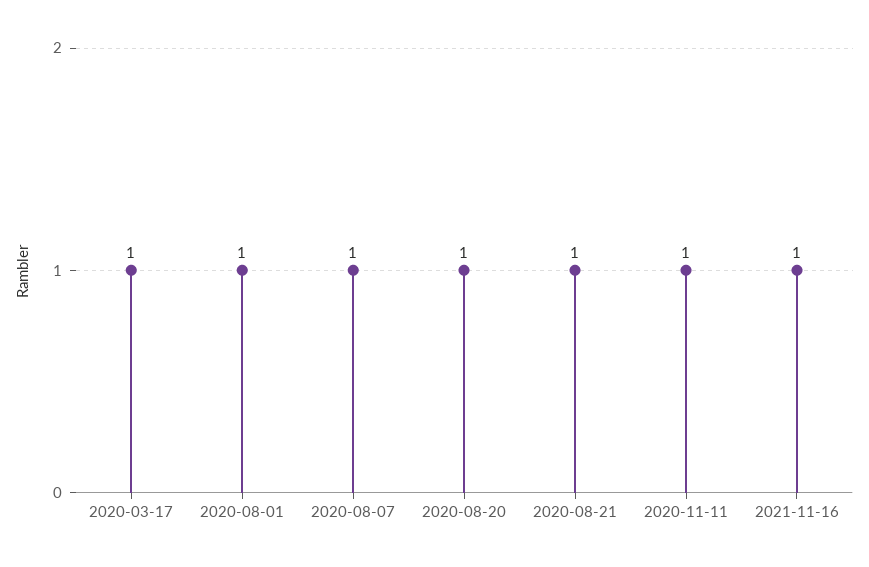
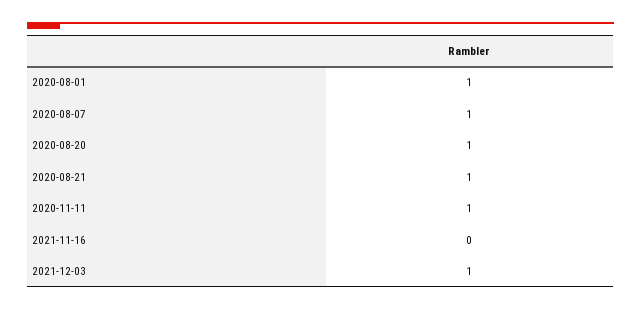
2020-03-17: 1 -> none
2021-11-16: 1 -> 0
2021-12-03: none -> 1

